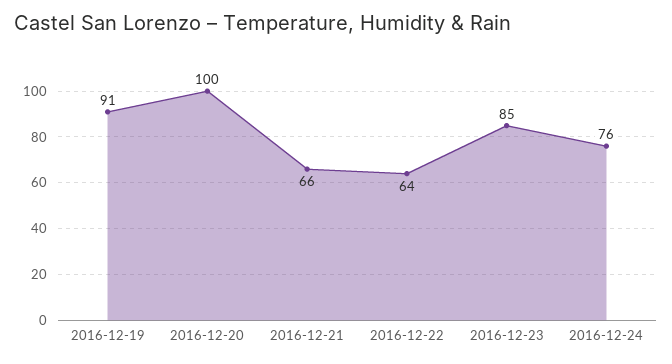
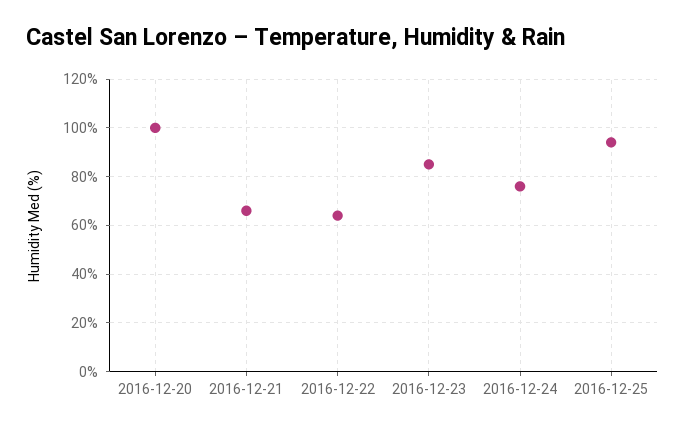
2016-12-19: 91 -> none
2016-12-25: none -> 95

